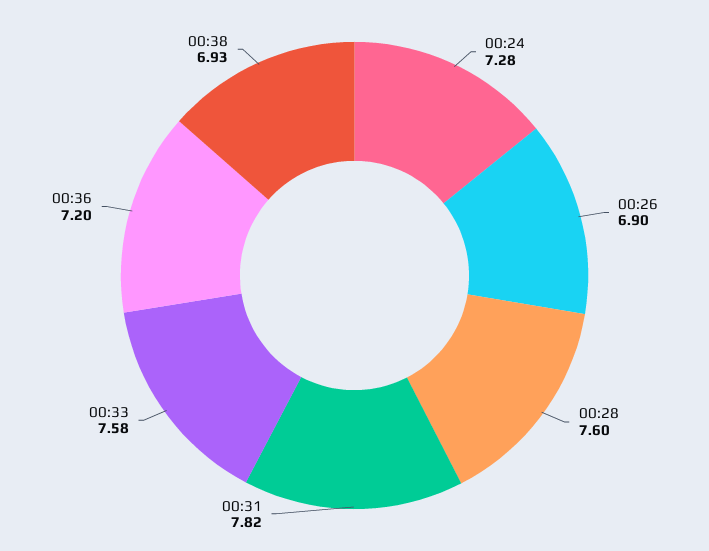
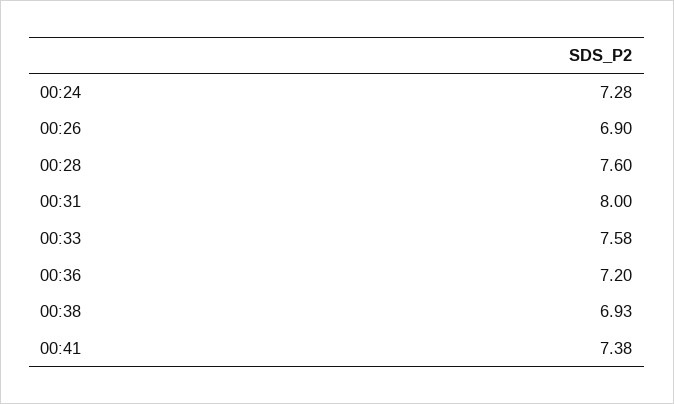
00:31: 7.82 -> 8
00:41: none -> 7.38

